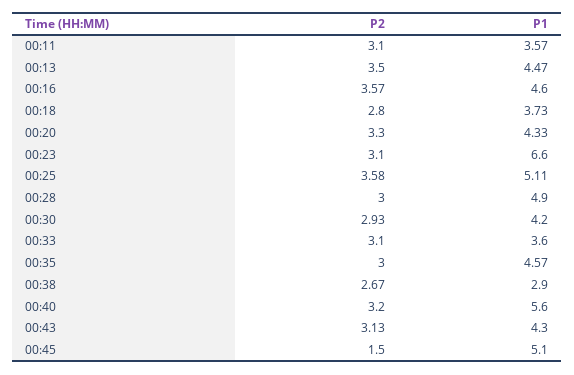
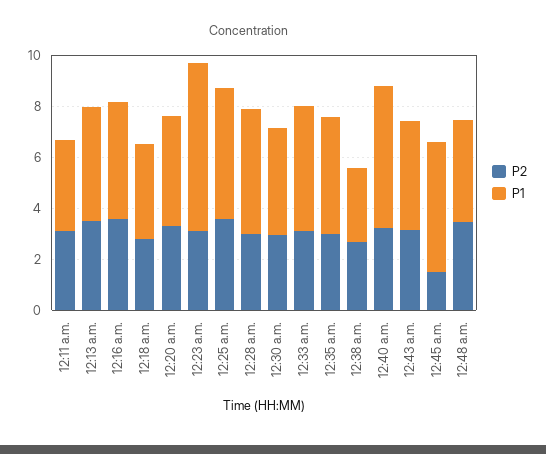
P1, 00:33: 3.6 -> 5
P2, 12:48 a.m.: none -> 3.5
P1, 12:48 a.m.: none -> 4

